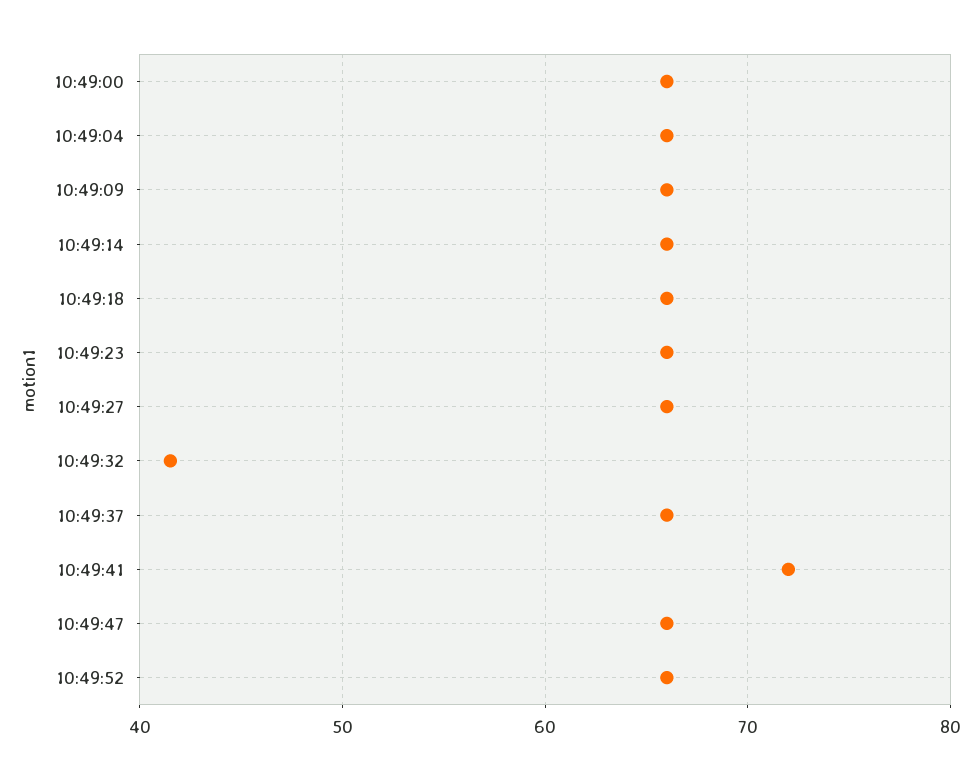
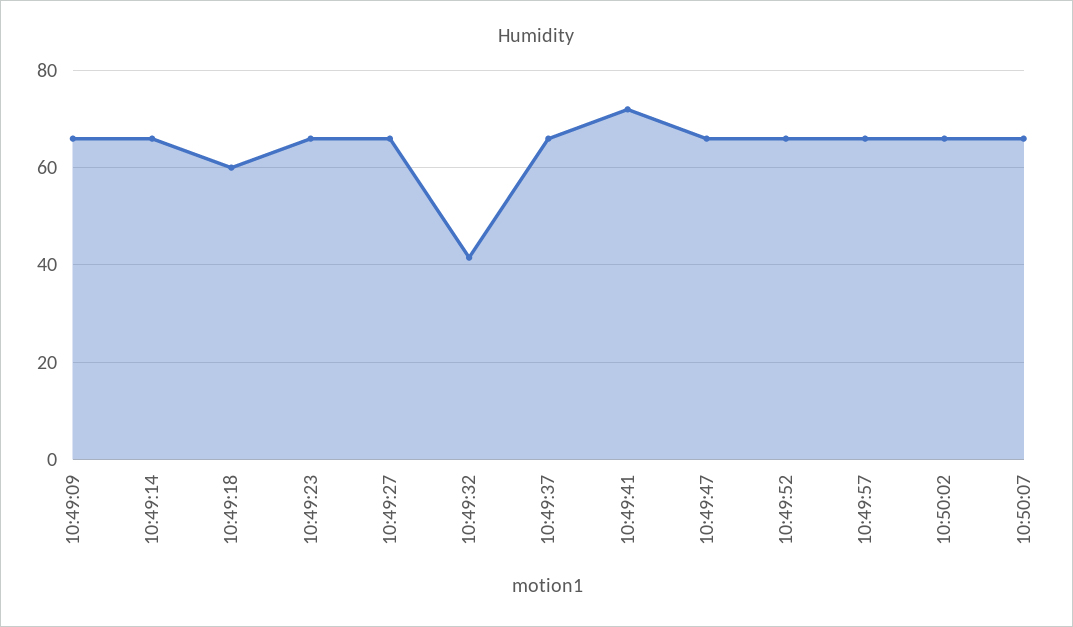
10:49:00: 66 -> none
10:49:04: 66 -> none
10:49:18: 66 -> 60
10:49:57: none -> 66
10:50:02: none -> 66
10:50:07: none -> 66

